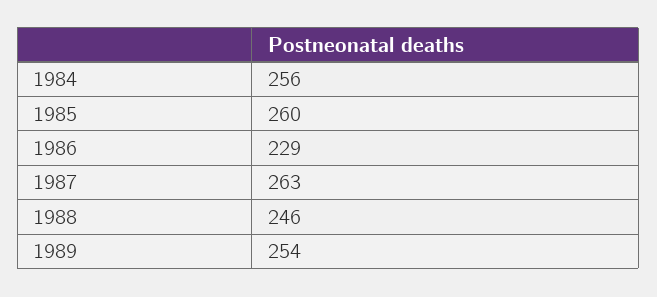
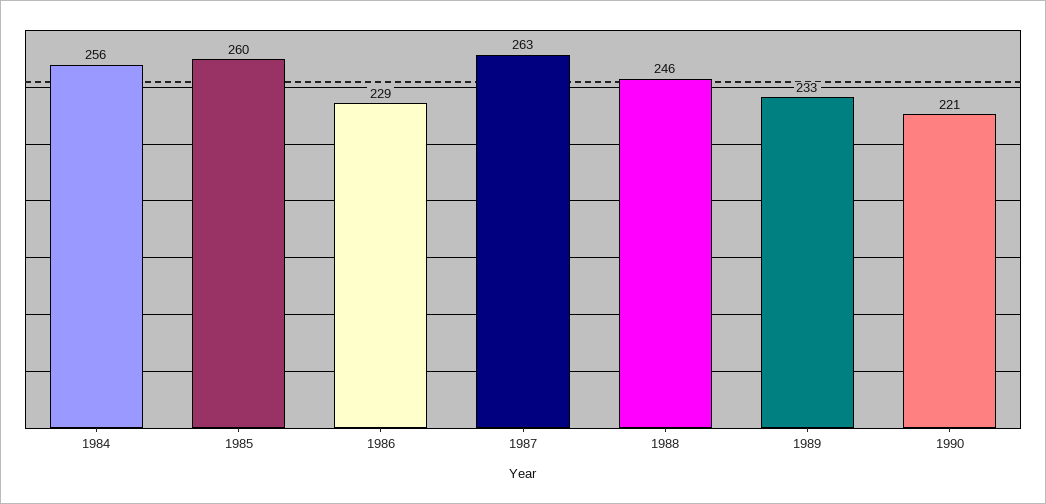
1989: 254 -> 233
1990: none -> 221

